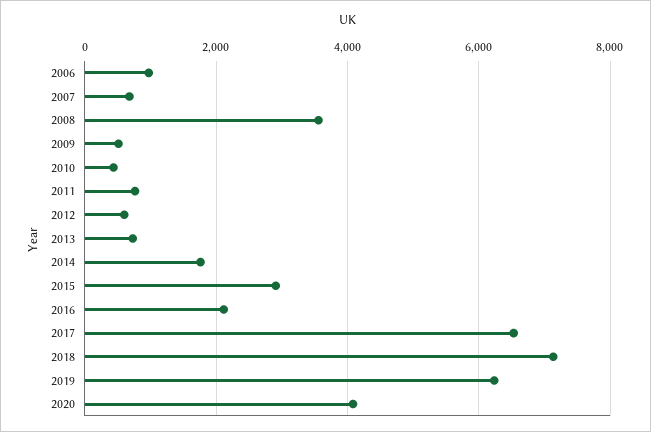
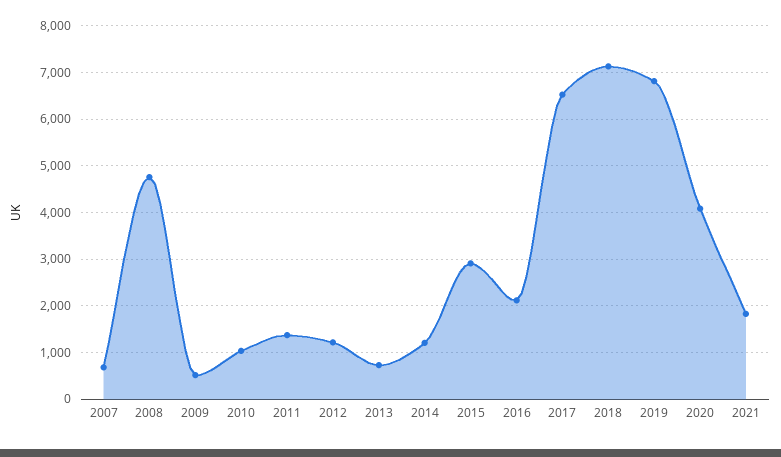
2006: 1000 -> none
2008: 3600 -> 4800
2010: 400 -> 1000
2011: 800 -> 1400
2012: 600 -> 1200
2014: 1800 -> 1200
2019: 6200 -> 6800
2021: none -> 1800

